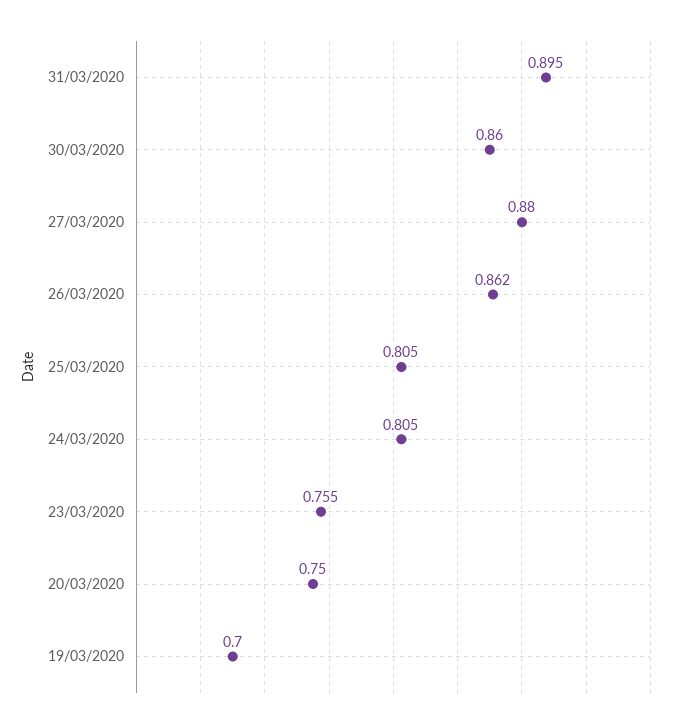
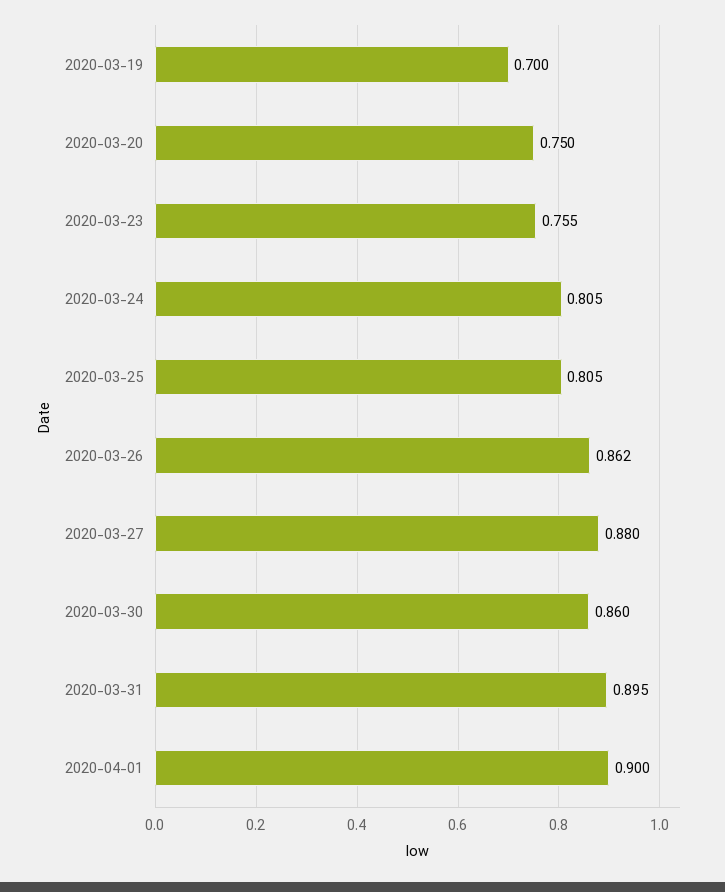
2020-04-01: none -> 0.9

